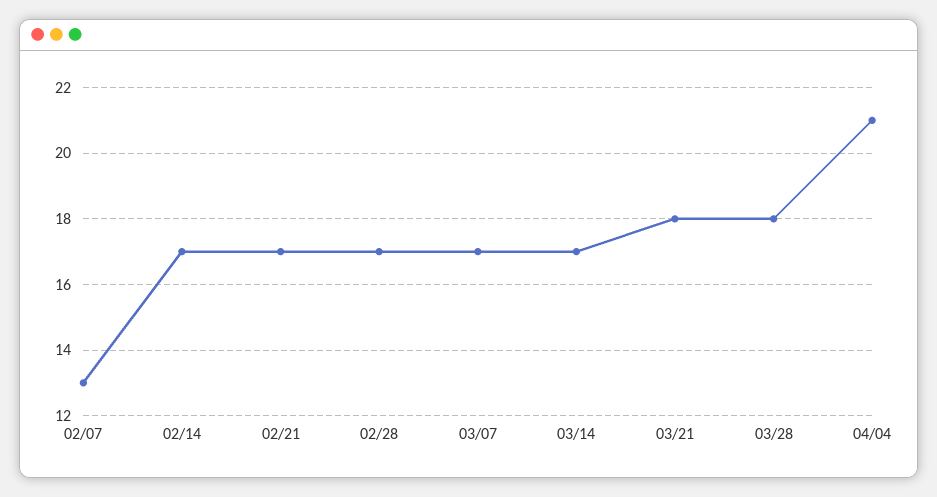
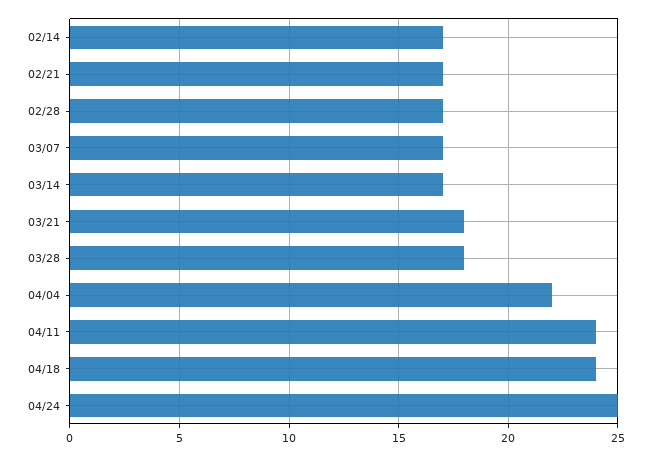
02/07: 13 -> none
04/04: 21 -> 22
04/11: none -> 24
04/18: none -> 24
04/24: none -> 25

